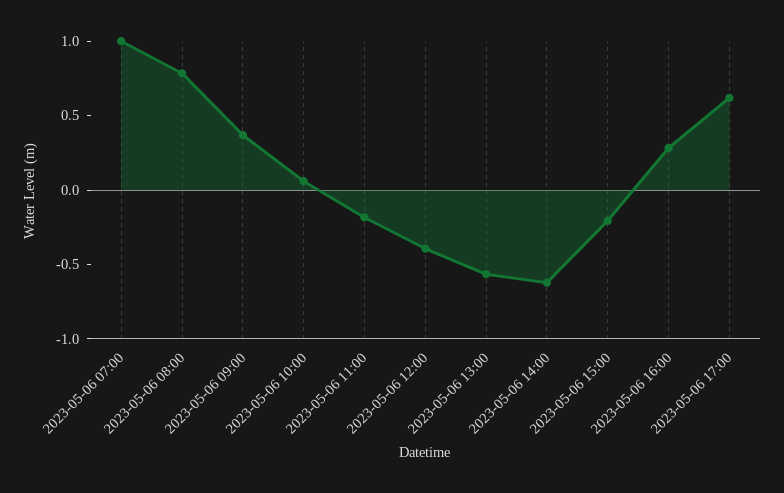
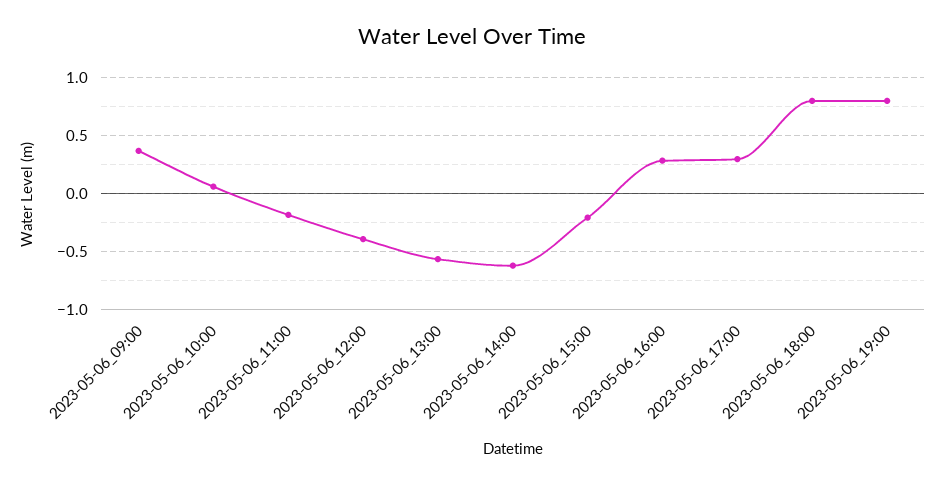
2023-05-06 07:00: 1 -> none
2023-05-06 08:00: 0.8 -> none
2023-05-06 17:00: 0.6 -> 0.3
2023-05-06_18:00: none -> 0.8
2023-05-06_19:00: none -> 0.8

